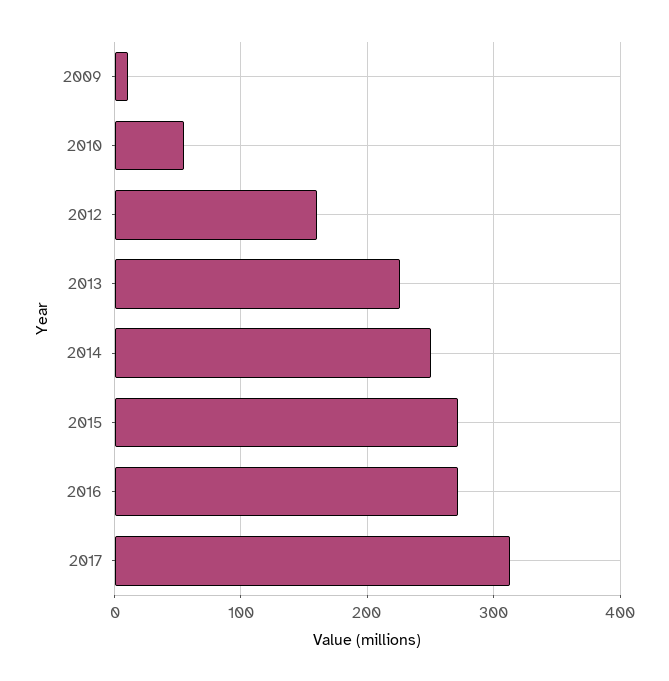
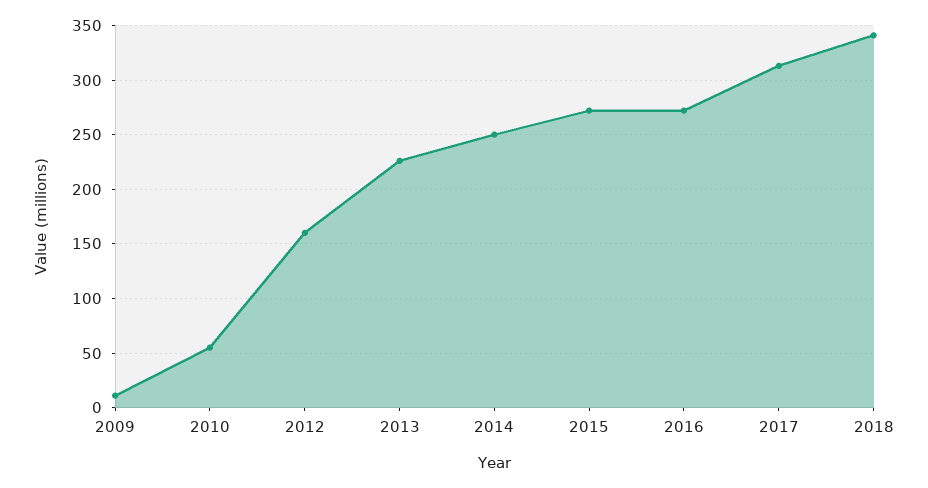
2018: none -> 340

